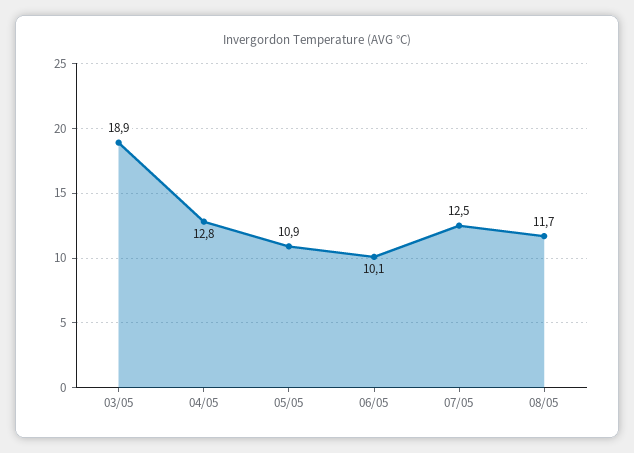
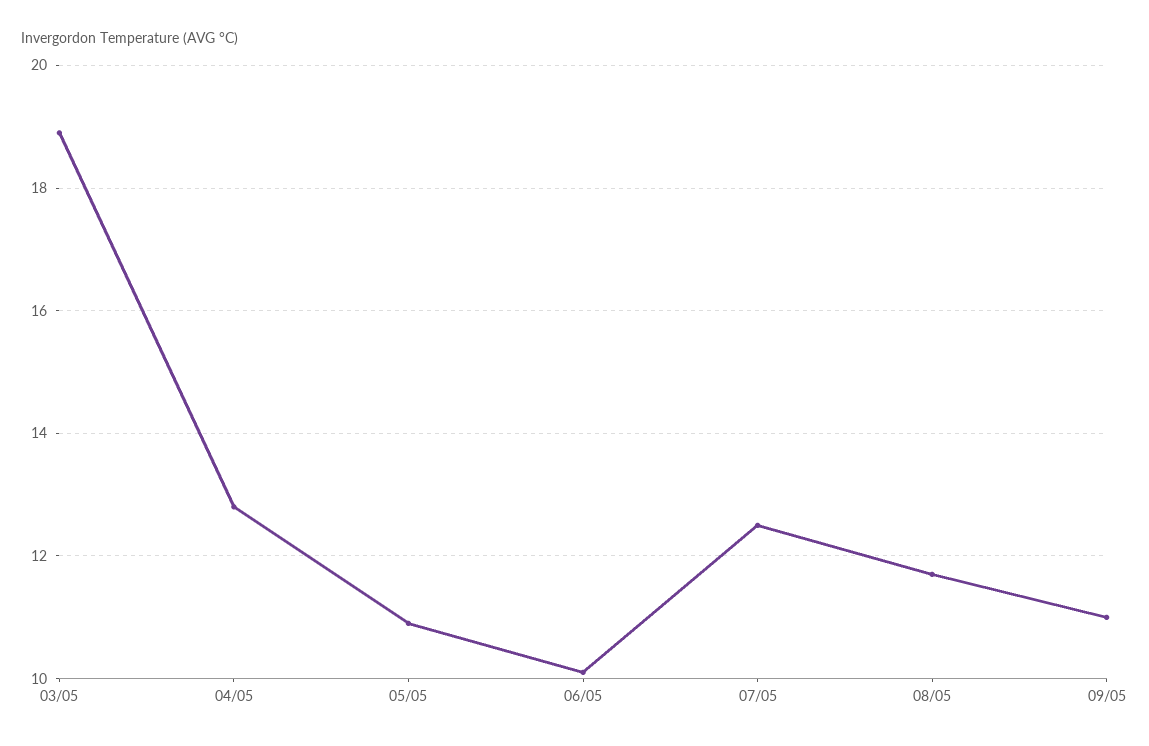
09/05: none -> 11

